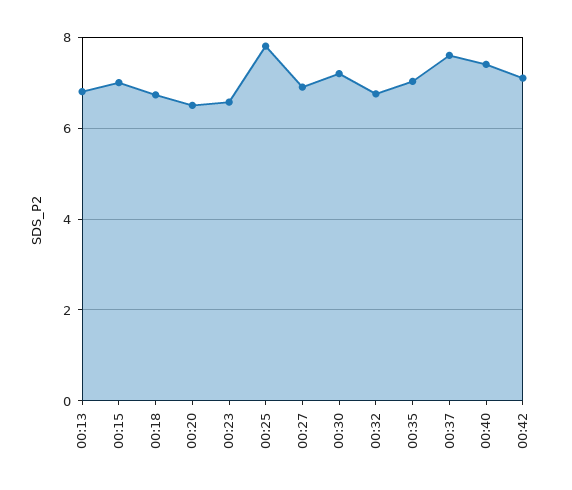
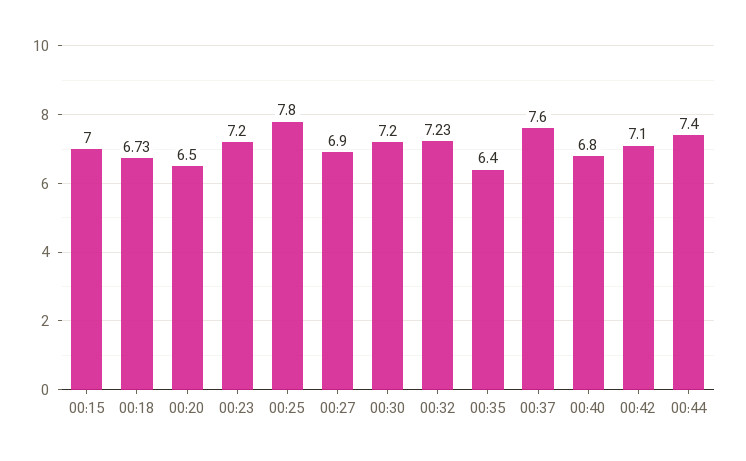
00:13: 6.8 -> none
00:23: 6.6 -> 7.2
00:32: 6.8 -> 7.23
00:35: 7 -> 6.4
00:40: 7.4 -> 6.8
00:44: none -> 7.4

